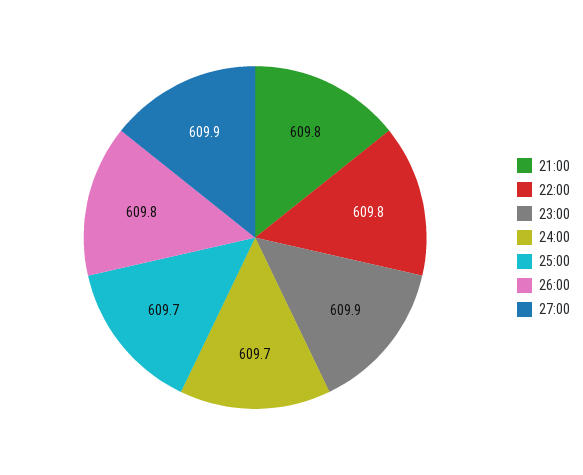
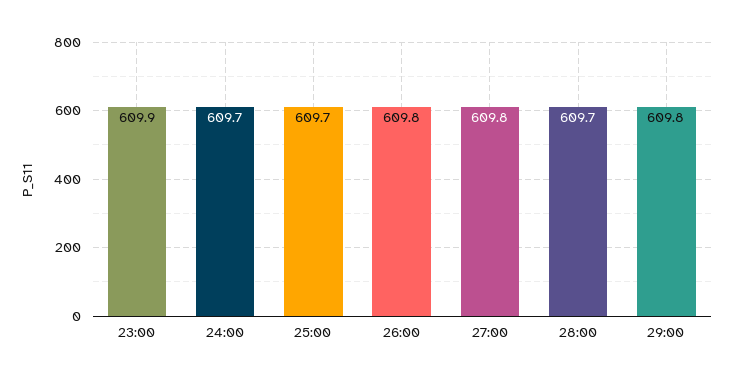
21:00: 609.8 -> none
22:00: 609.8 -> none
27:00: 609.9 -> 609.8
28:00: none -> 609.7
29:00: none -> 609.8

